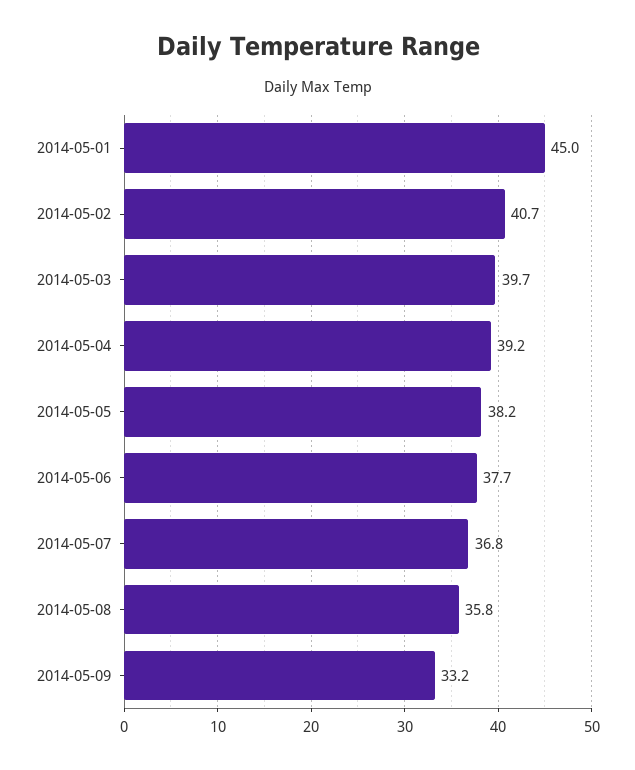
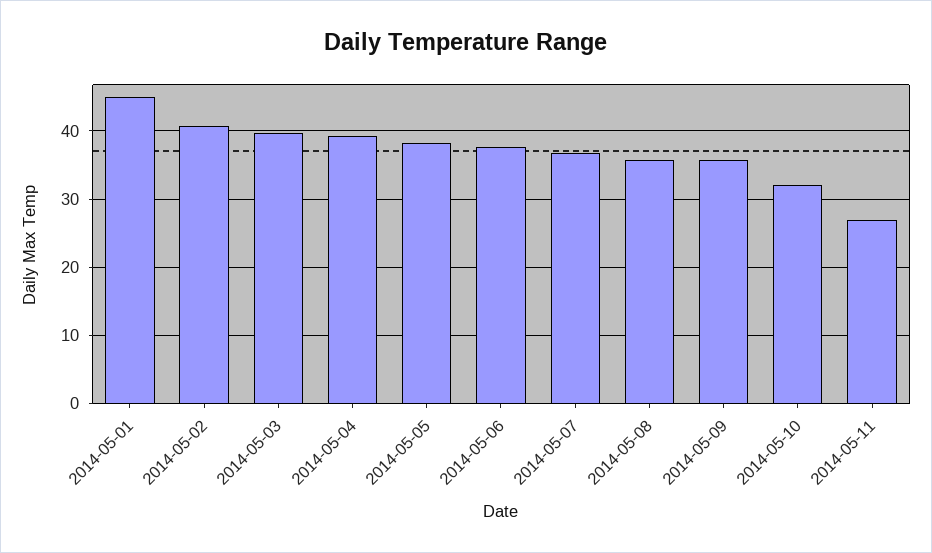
2014-05-09: 33.2 -> 36
2014-05-10: none -> 32
2014-05-11: none -> 27

